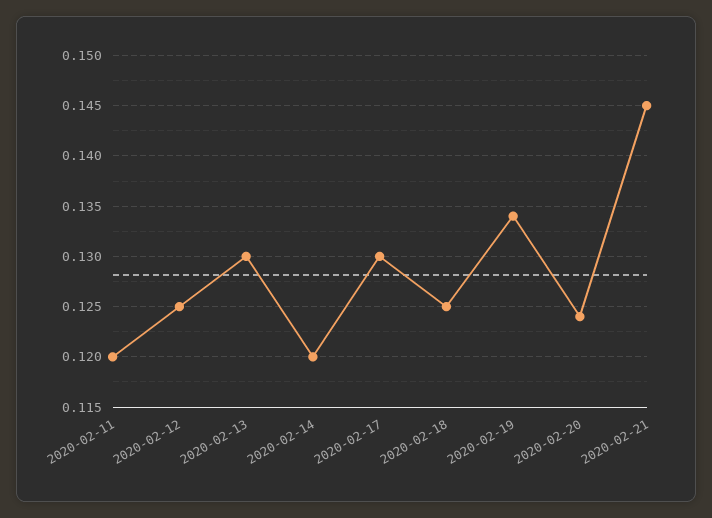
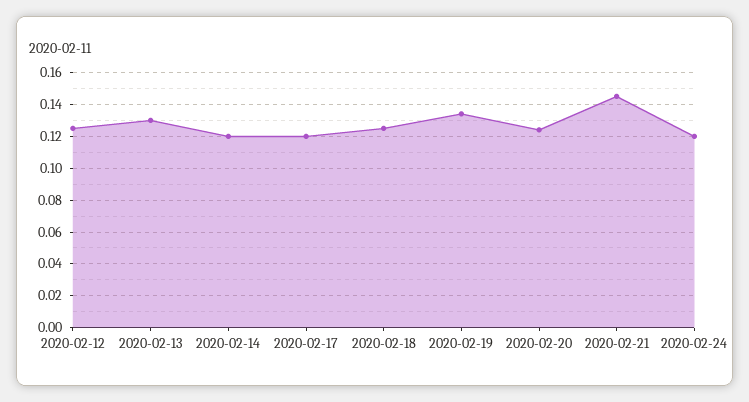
2020-02-11: 0.12 -> none
2020-02-17: 0.13 -> 0.12
2020-02-24: none -> 0.12

